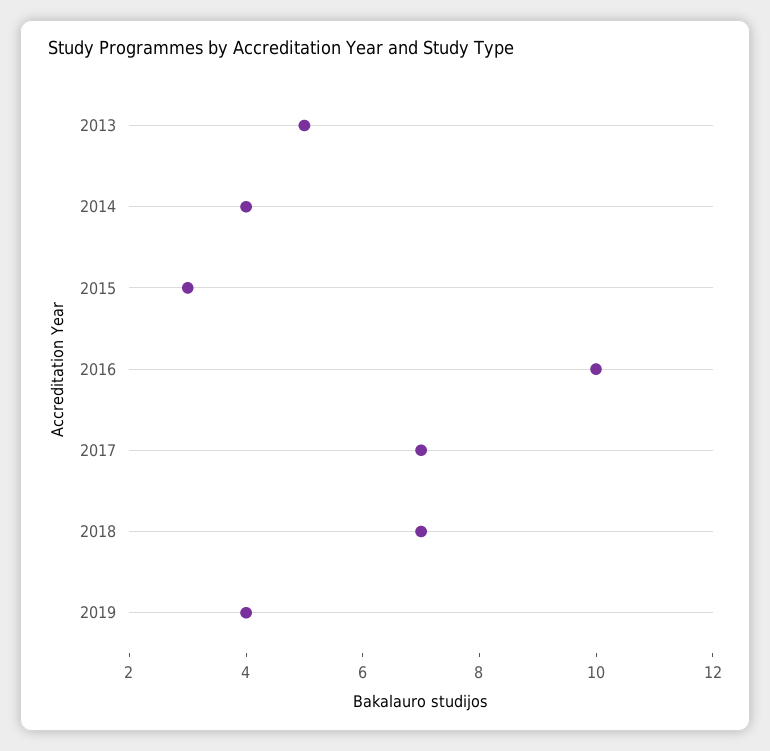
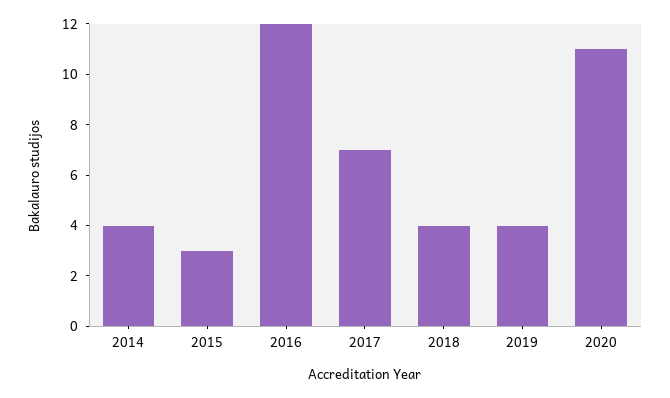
2013: 5 -> none
2016: 10 -> 12
2018: 7 -> 4
2020: none -> 11

